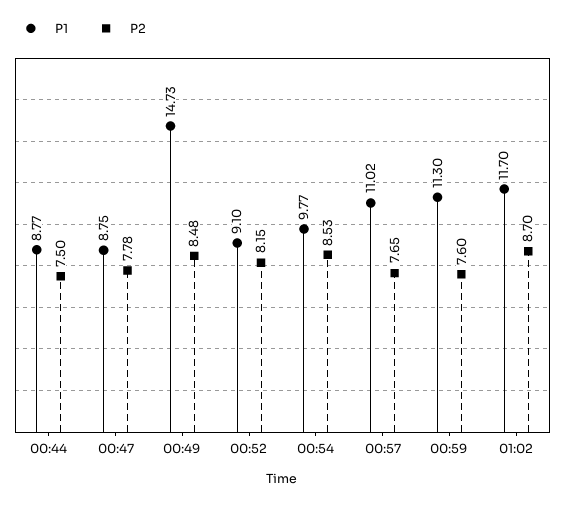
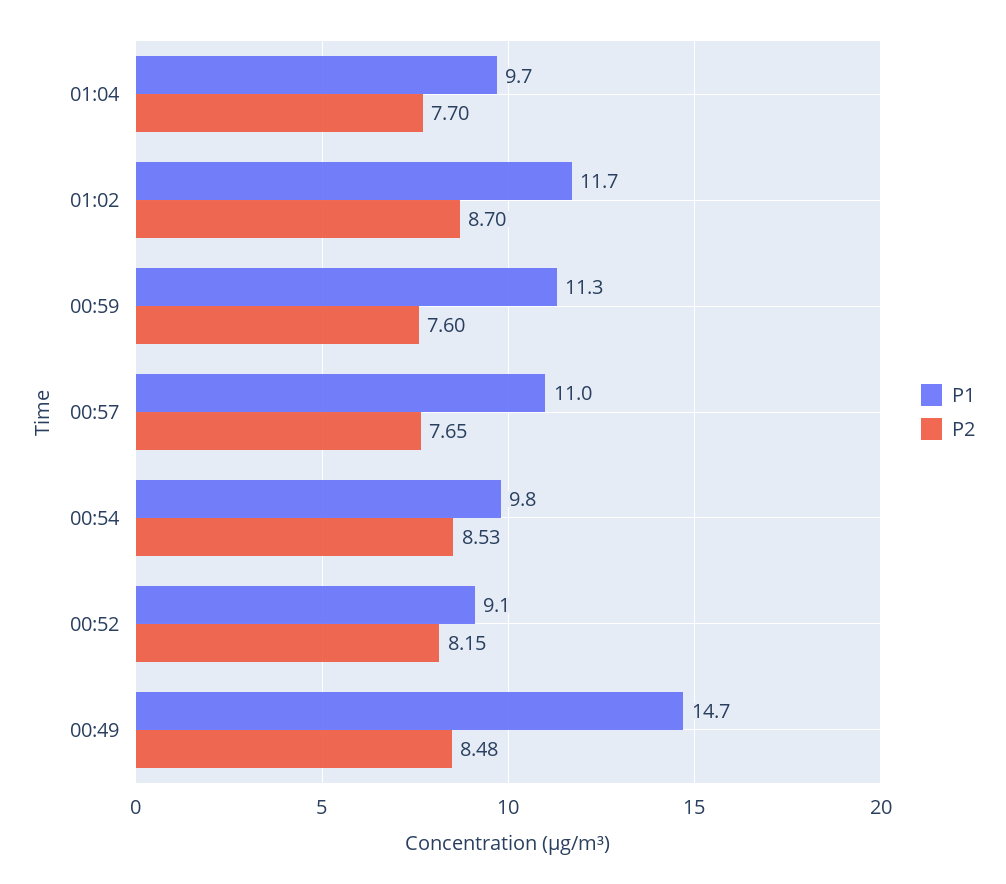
P1, 00:44: 8.77 -> none
P2, 00:44: 7.5 -> none
P1, 00:47: 8.75 -> none
P2, 00:47: 7.78 -> none
P1, 01:04: none -> 9.7
P2, 01:04: none -> 7.7

